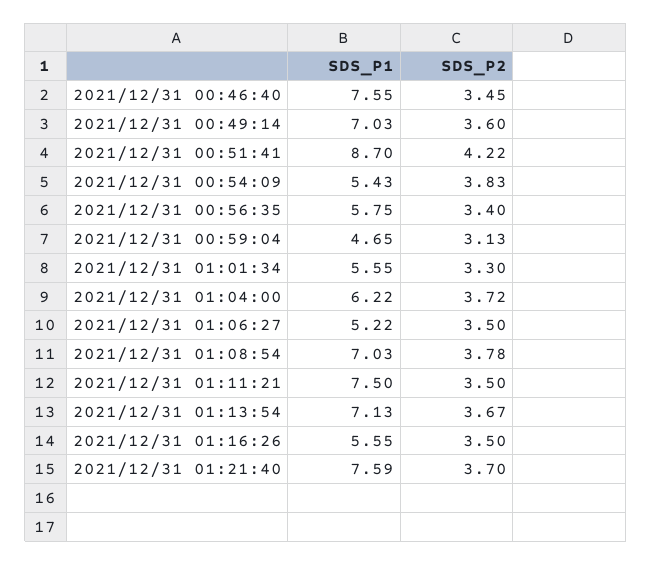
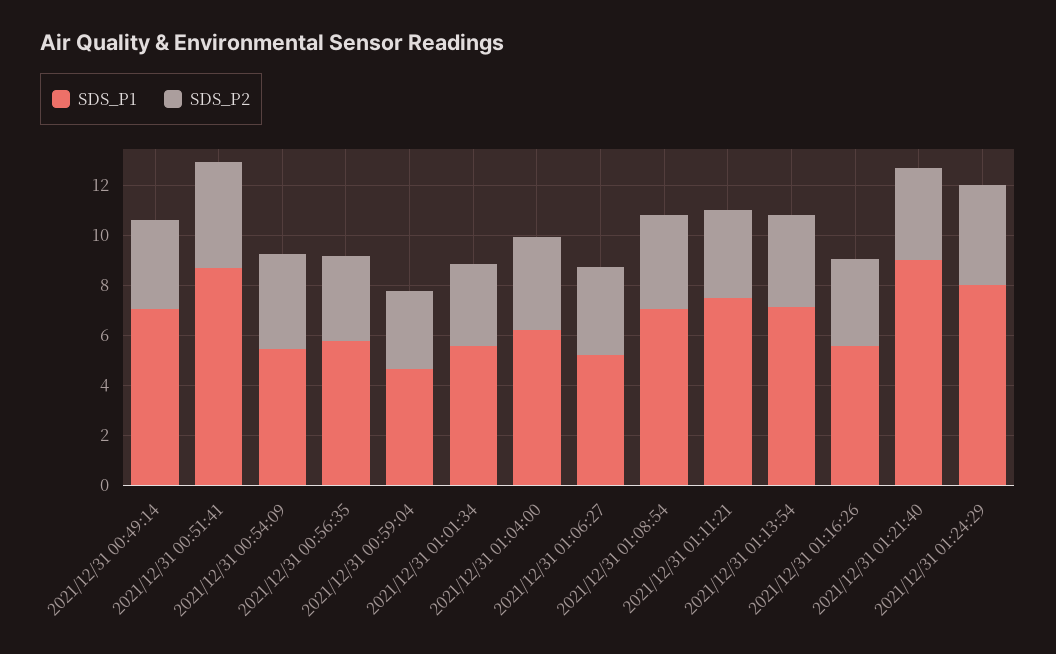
SDS_P1, 2021/12/31 00:46:40: 7.55 -> none
SDS_P2, 2021/12/31 00:46:40: 3.45 -> none
SDS_P1, 2021/12/31 01:21:40: 7.59 -> 9
SDS_P1, 2021/12/31 01:24:29: none -> 8
SDS_P2, 2021/12/31 01:24:29: none -> 4

